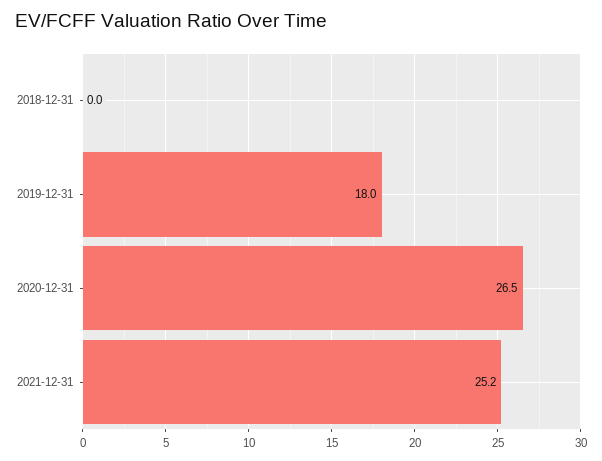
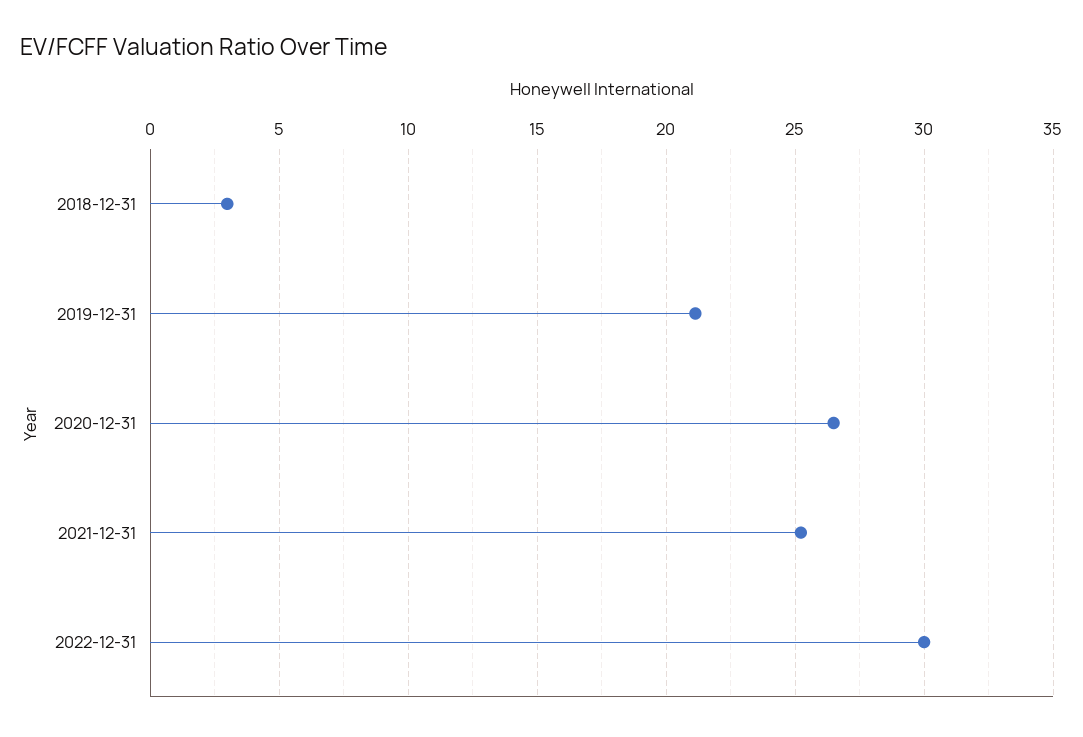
2018-12-31: 0 -> 3
2019-12-31: 18 -> 21
2022-12-31: none -> 30

